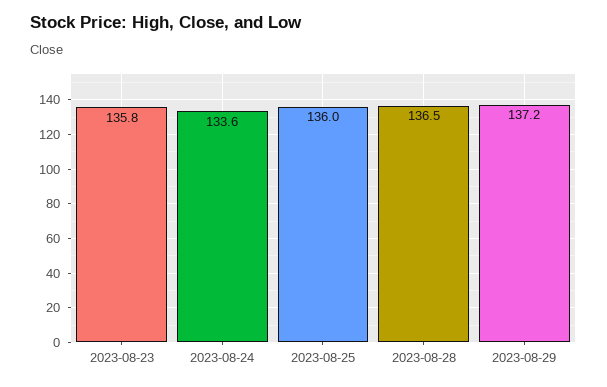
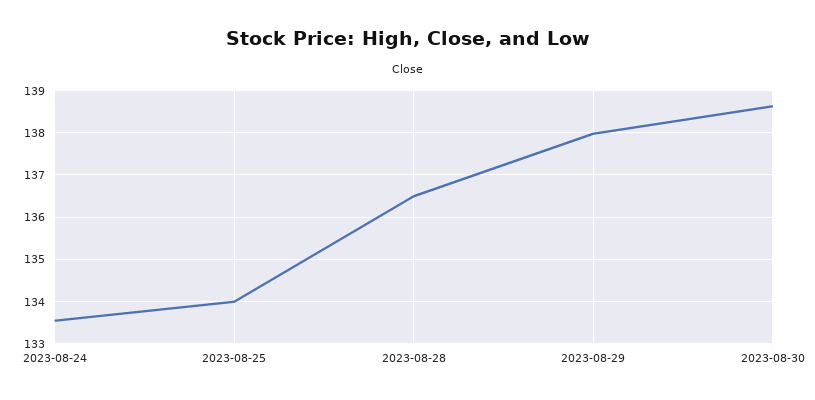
2023-08-23: 135.8 -> none
2023-08-25: 136 -> 134
2023-08-29: 137.2 -> 138
2023-08-30: none -> 138.6

